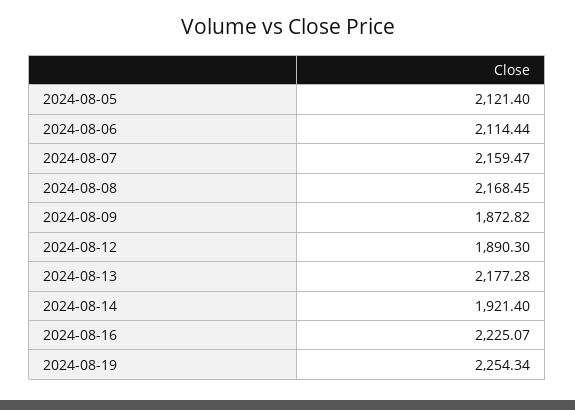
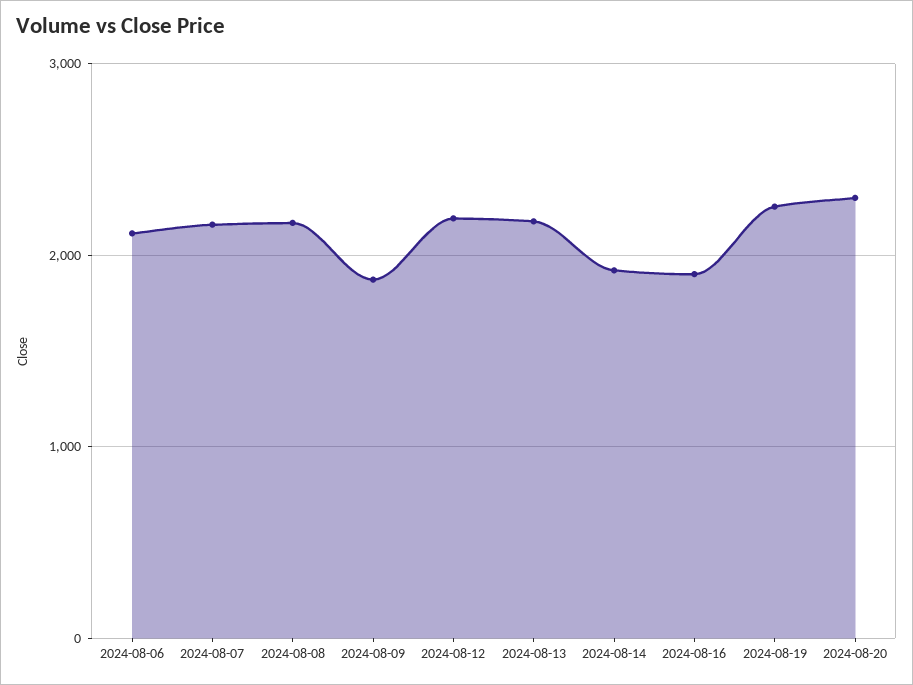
2024-08-05: 2121.4 -> none
2024-08-12: 1890.3 -> 2200
2024-08-16: 2225.07 -> 1900
2024-08-20: none -> 2300

